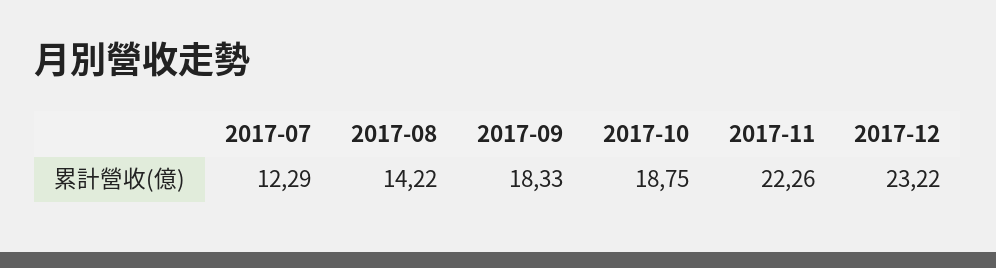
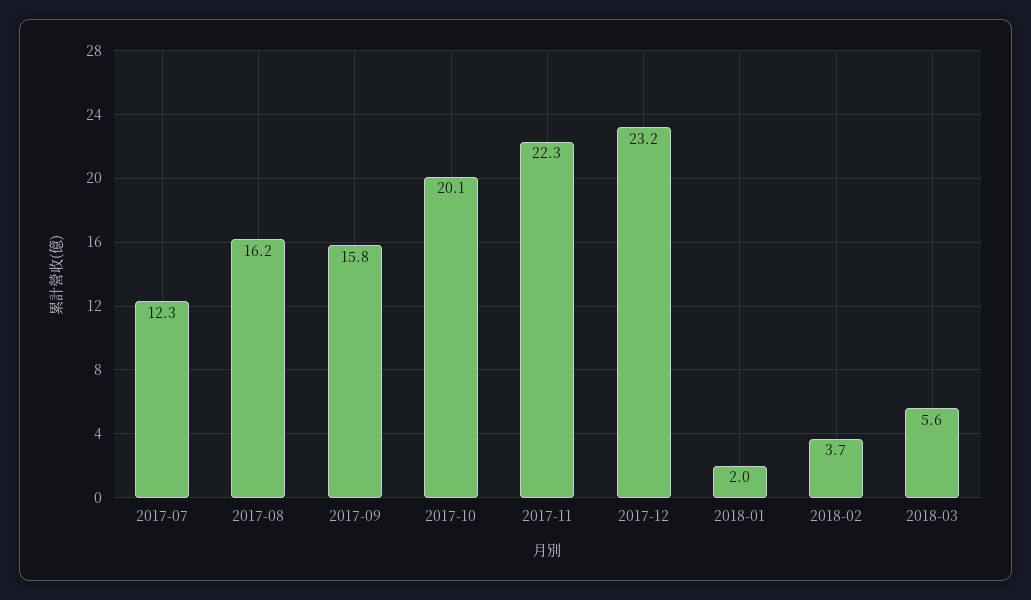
2017-08: 14.22 -> 16.2
2017-09: 18.33 -> 15.8
2017-10: 18.75 -> 20.1
2018-01: none -> 2
2018-02: none -> 3.7
2018-03: none -> 5.6

